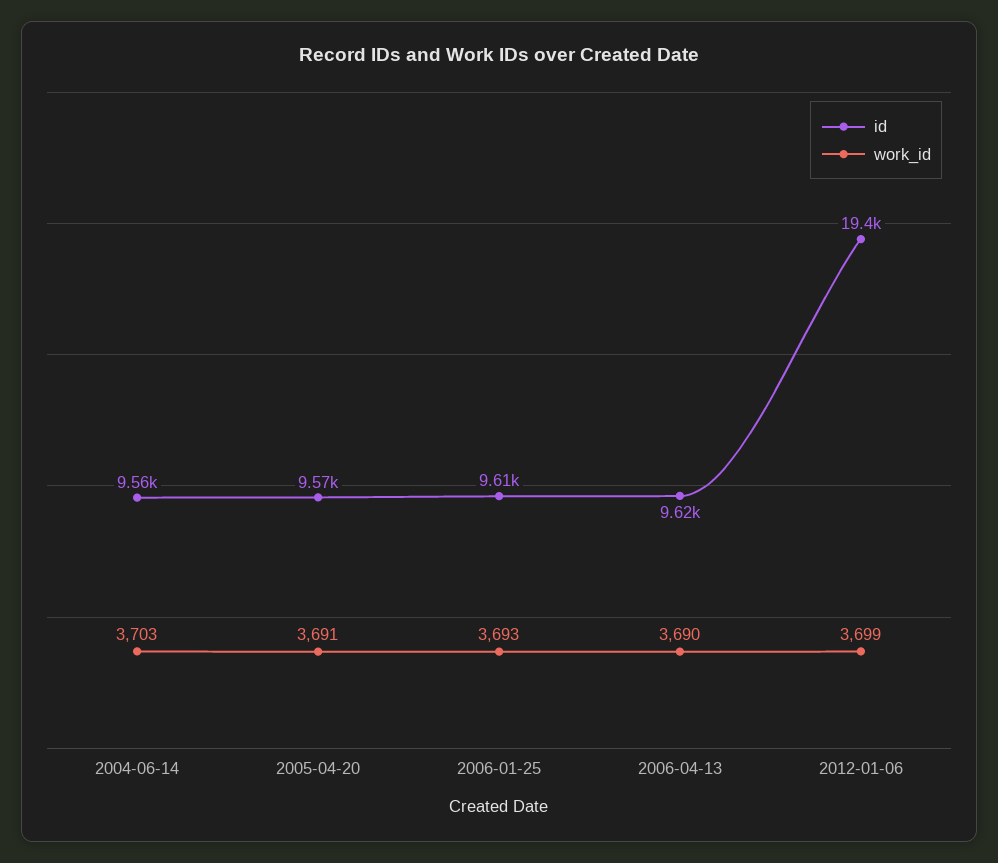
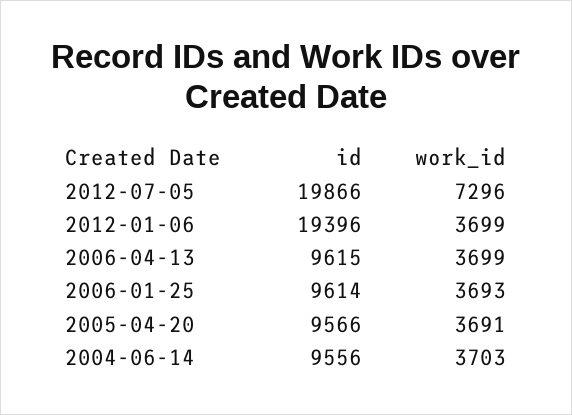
work_id, 2006-04-13: 3690 -> 3699
id, 2012-07-05: none -> 19866
work_id, 2012-07-05: none -> 7296

